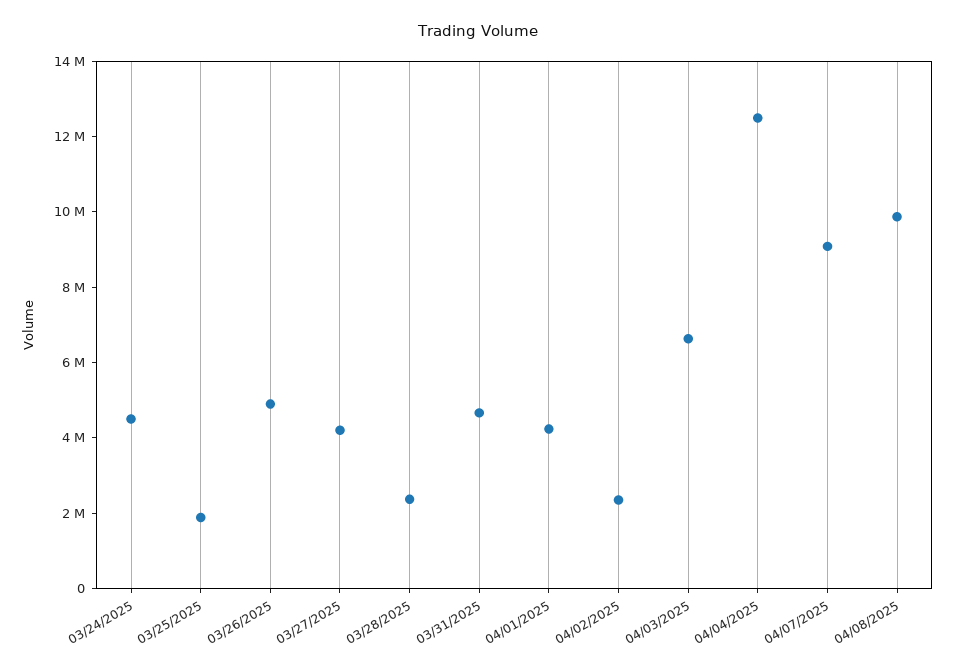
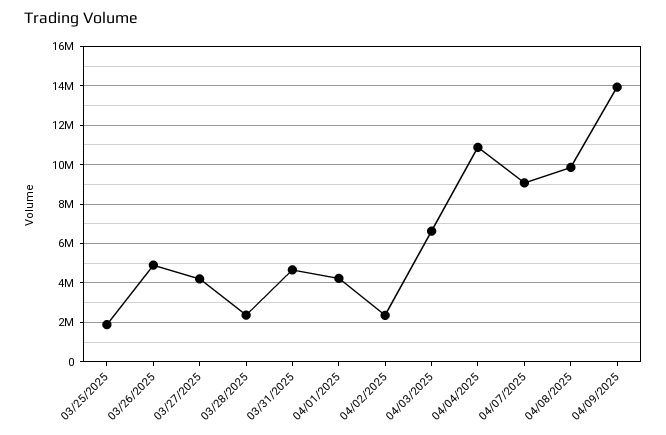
03/24/2025: 4500000 -> none
04/04/2025: 12500000 -> 11000000
04/09/2025: none -> 14000000

